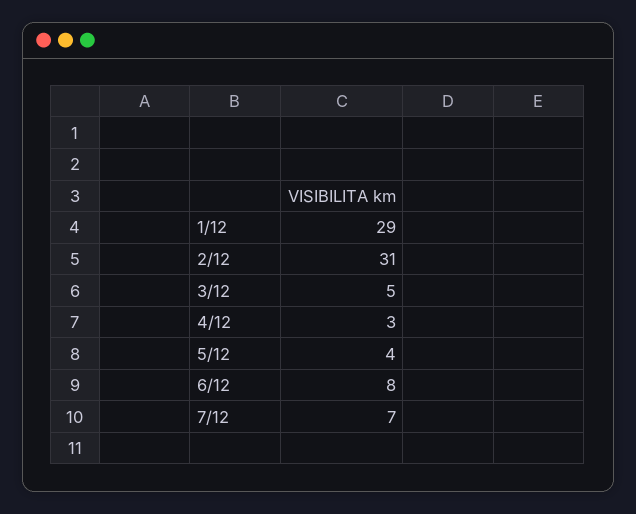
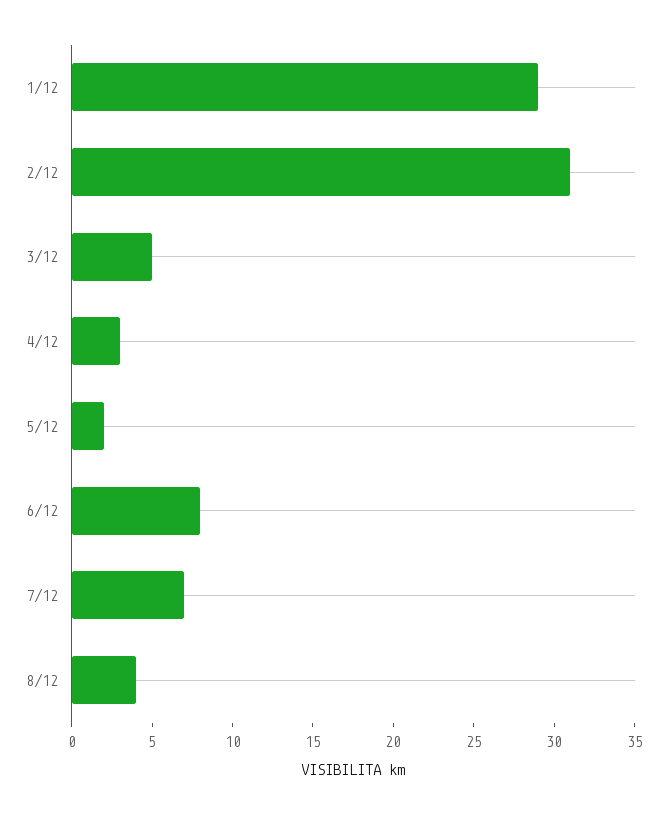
5/12: 4 -> 2
8/12: none -> 4

